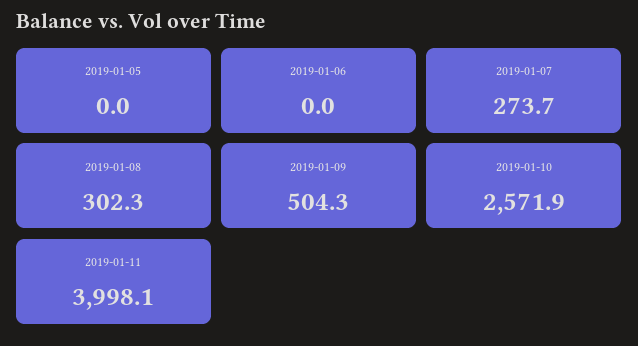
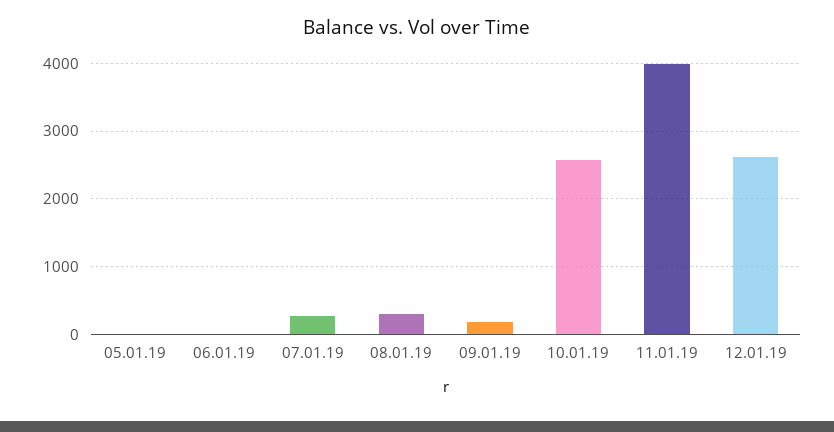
2019-01-09: 504.3 -> 200
12.01.19: none -> 2600

